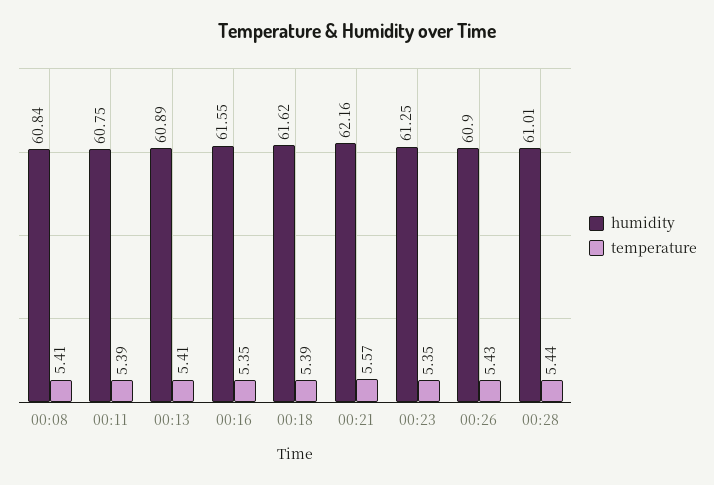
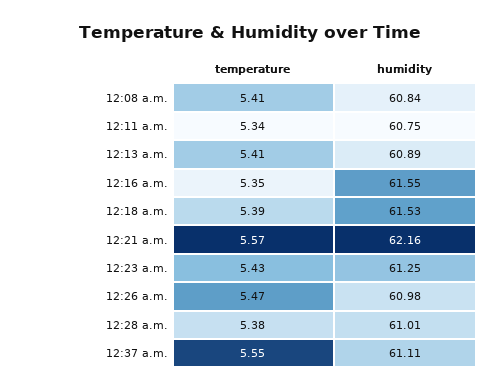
temperature, 00:11: 5.39 -> 5.34
humidity, 00:18: 61.62 -> 61.53
temperature, 00:23: 5.35 -> 5.43
humidity, 00:26: 60.9 -> 60.98
temperature, 00:26: 5.43 -> 5.47
temperature, 00:28: 5.44 -> 5.38
temperature, 12:37 a.m.: none -> 5.55
humidity, 12:37 a.m.: none -> 61.11

